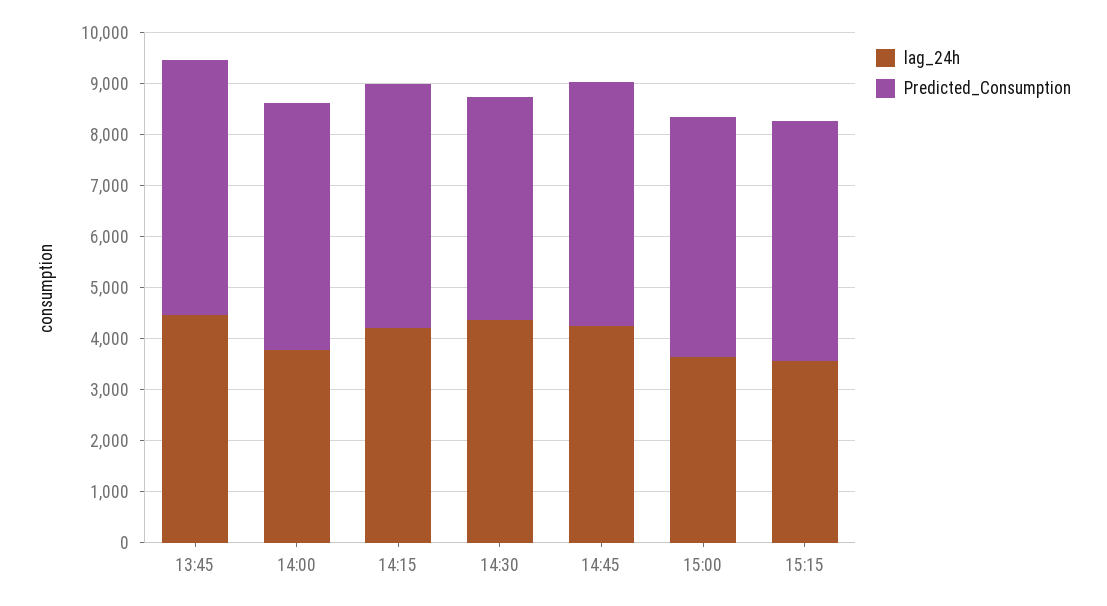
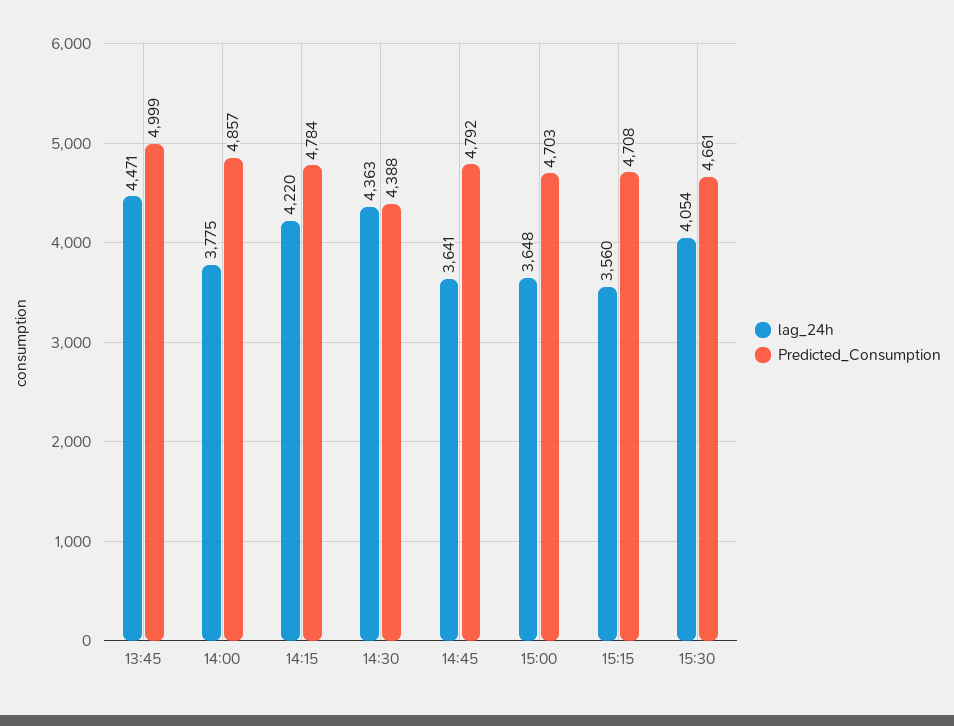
lag_24h, 14:45: 4200 -> 3641
lag_24h, 15:30: none -> 4054
Predicted_Consumption, 15:30: none -> 4661

